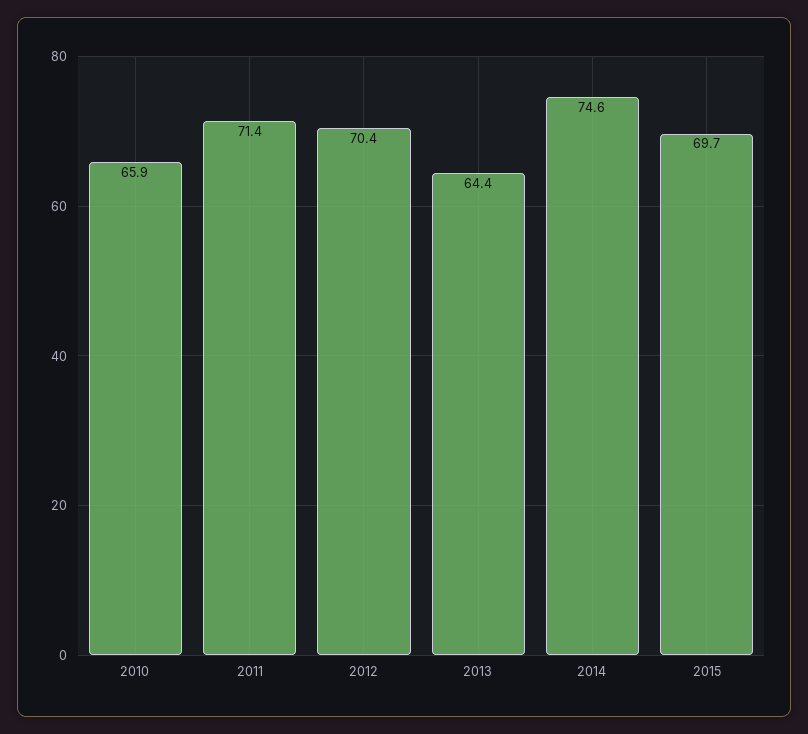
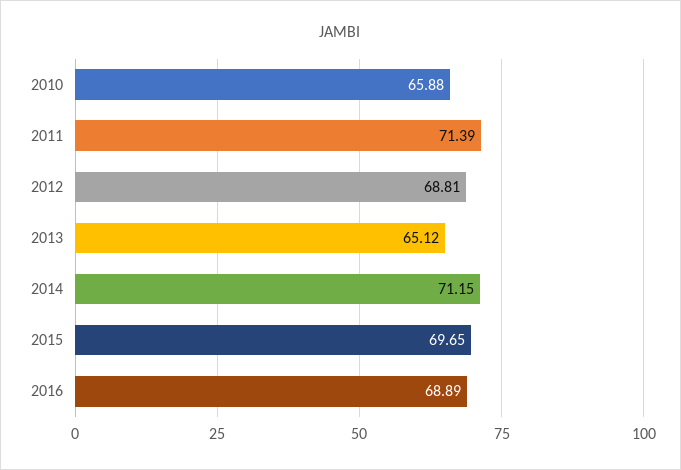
2012: 70.4 -> 68.81
2013: 64.4 -> 65.12
2014: 74.6 -> 71.15
2016: none -> 68.89

